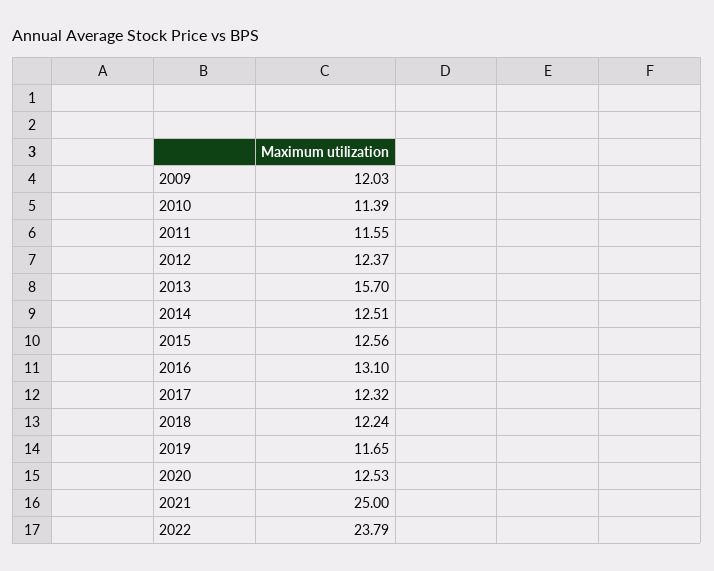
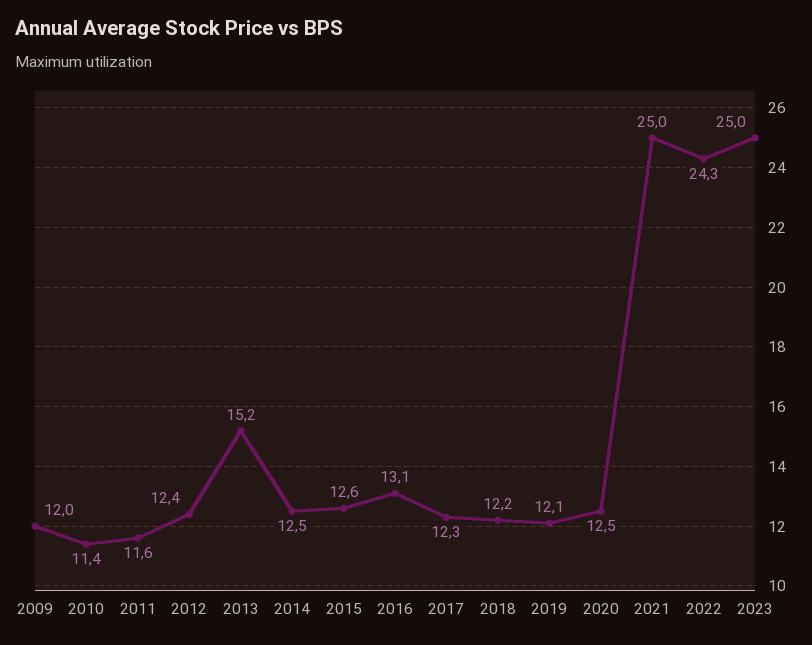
2013: 15.7 -> 15.2
2019: 11.65 -> 12.1
2022: 23.79 -> 24.3
2023: none -> 25

